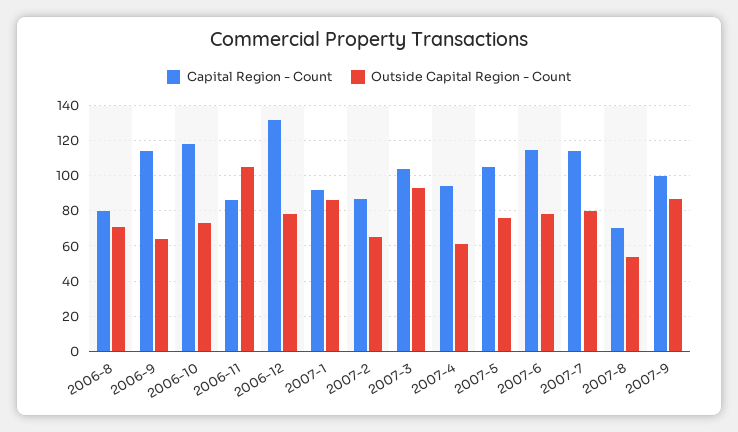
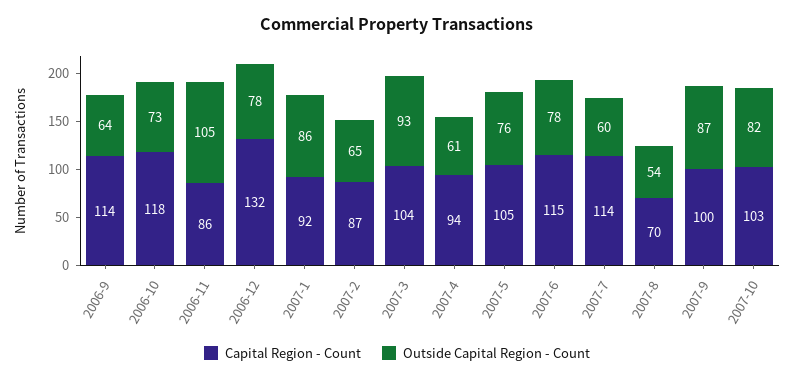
Capital Region - Count, 2006-8: 80 -> none
Outside Capital Region - Count, 2006-8: 70 -> none
Outside Capital Region - Count, 2007-7: 80 -> 60
Capital Region - Count, 2007-10: none -> 103
Outside Capital Region - Count, 2007-10: none -> 82

